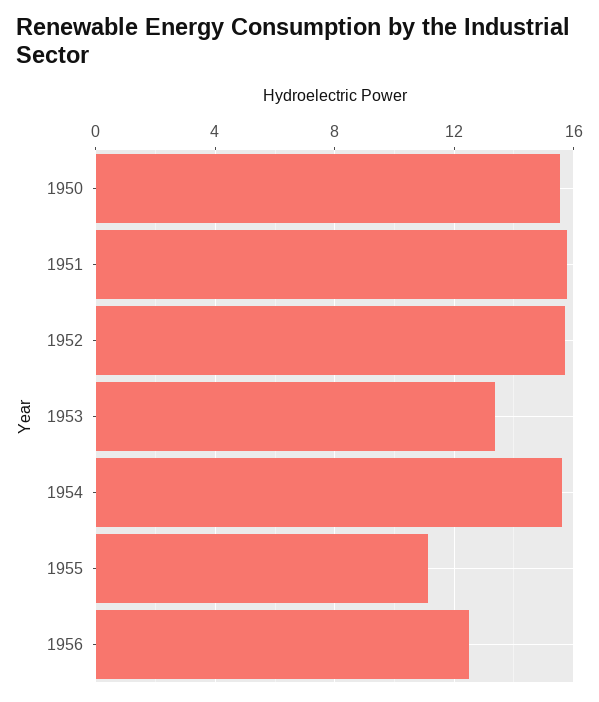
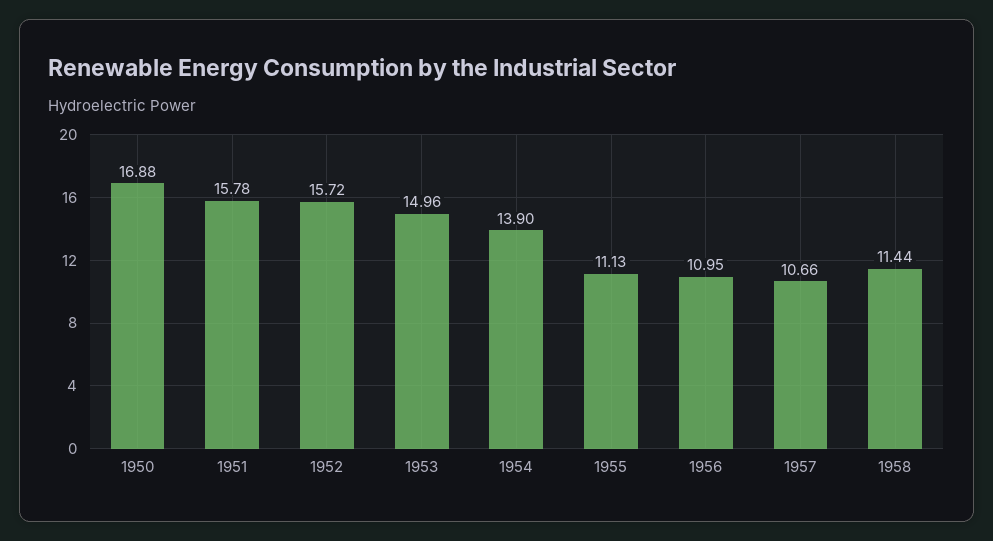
1950: 15.5 -> 16.88
1953: 13.5 -> 14.96
1954: 15.5 -> 13.9
1956: 12.5 -> 10.95
1957: none -> 10.66
1958: none -> 11.44

